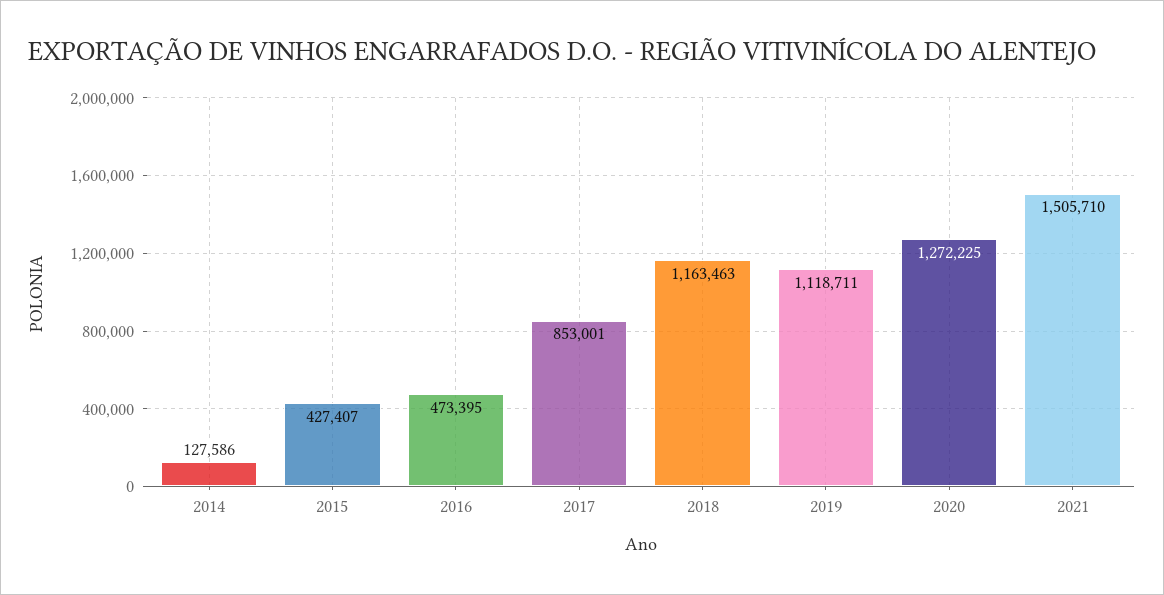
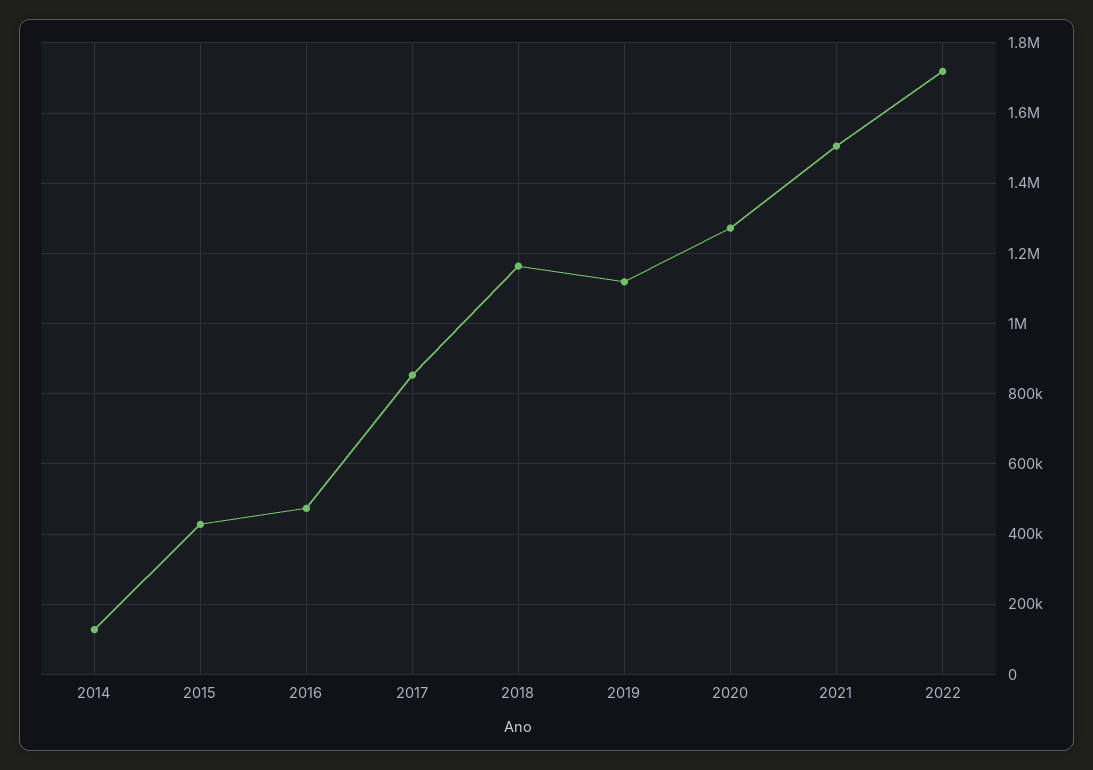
2022: none -> 1720000

